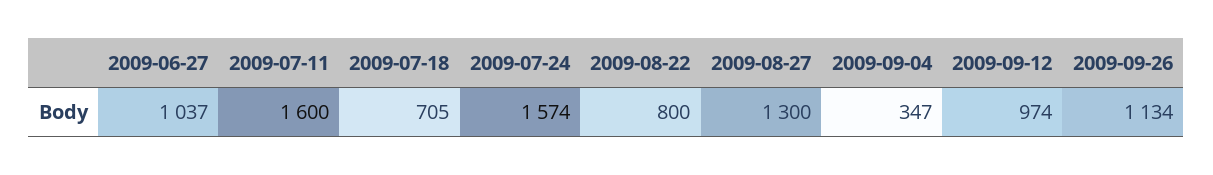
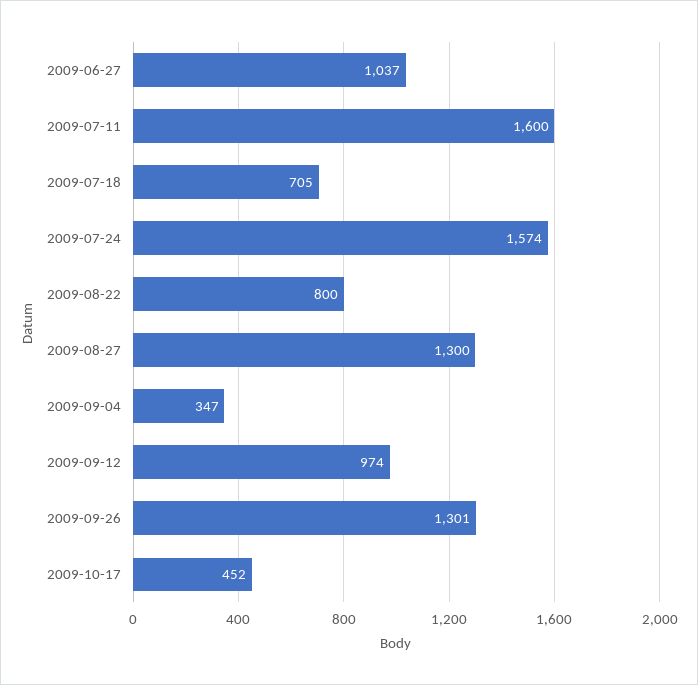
2009-09-26: 1134 -> 1301
2009-10-17: none -> 452

